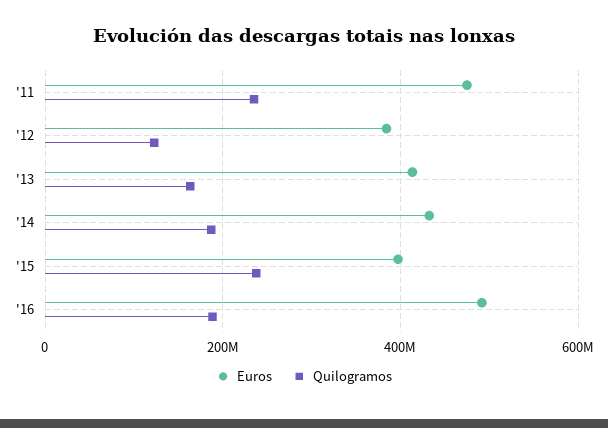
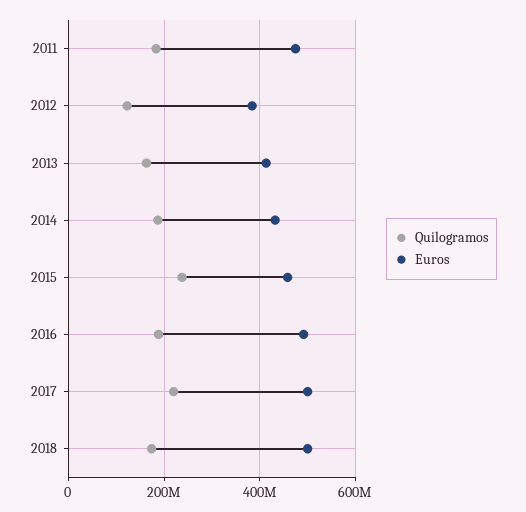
Quilogramos, '11: 240000000 -> 180000000
Euros, '15: 400000000 -> 460000000
Quilogramos, 2017: none -> 220000000
Euros, 2017: none -> 500000000
Quilogramos, 2018: none -> 180000000
Euros, 2018: none -> 500000000

